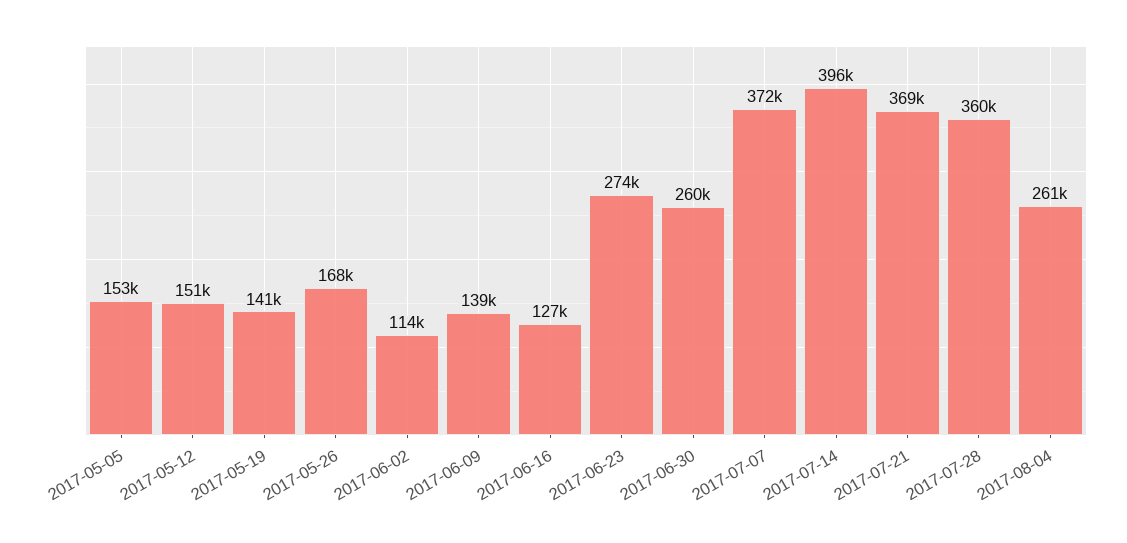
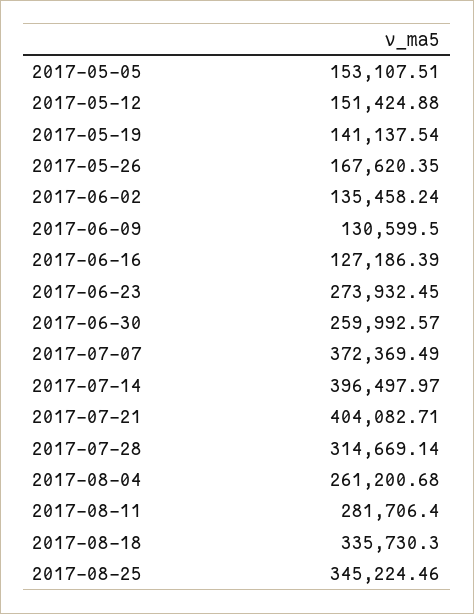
2017-06-02: 114000 -> 135458.24
2017-06-09: 139000 -> 130599.5
2017-07-21: 369000 -> 404082.71
2017-07-28: 360000 -> 314669.14
2017-08-11: none -> 281706.4
2017-08-18: none -> 335730.3
2017-08-25: none -> 345224.46

